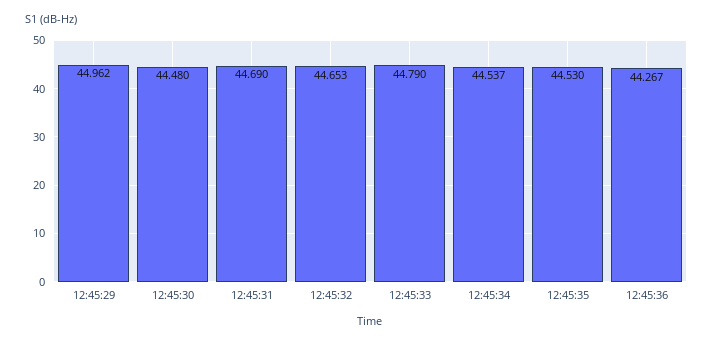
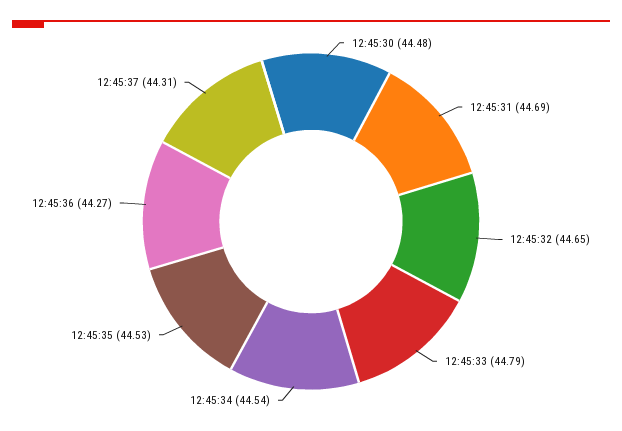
12:45:29: 44.962 -> none
12:45:37: none -> 44.31

